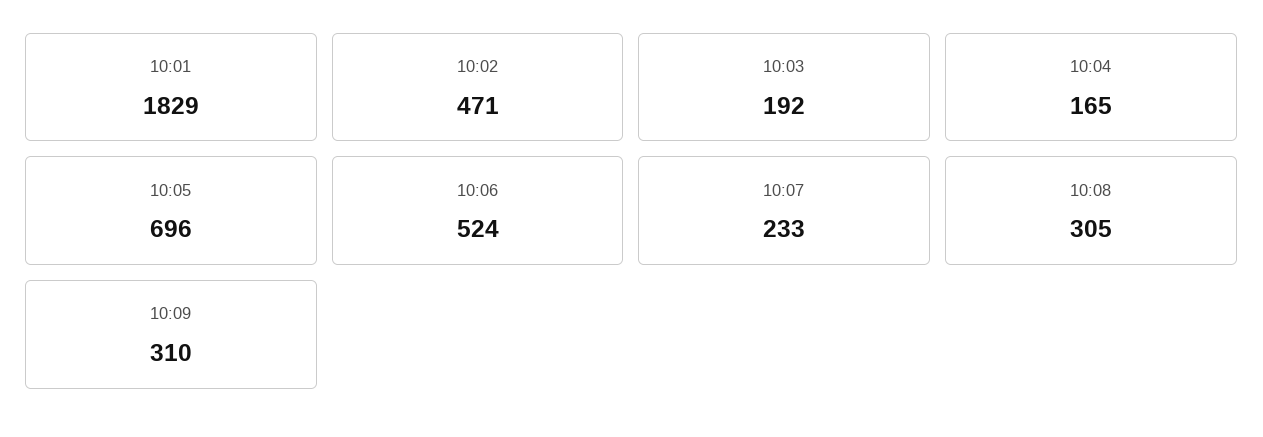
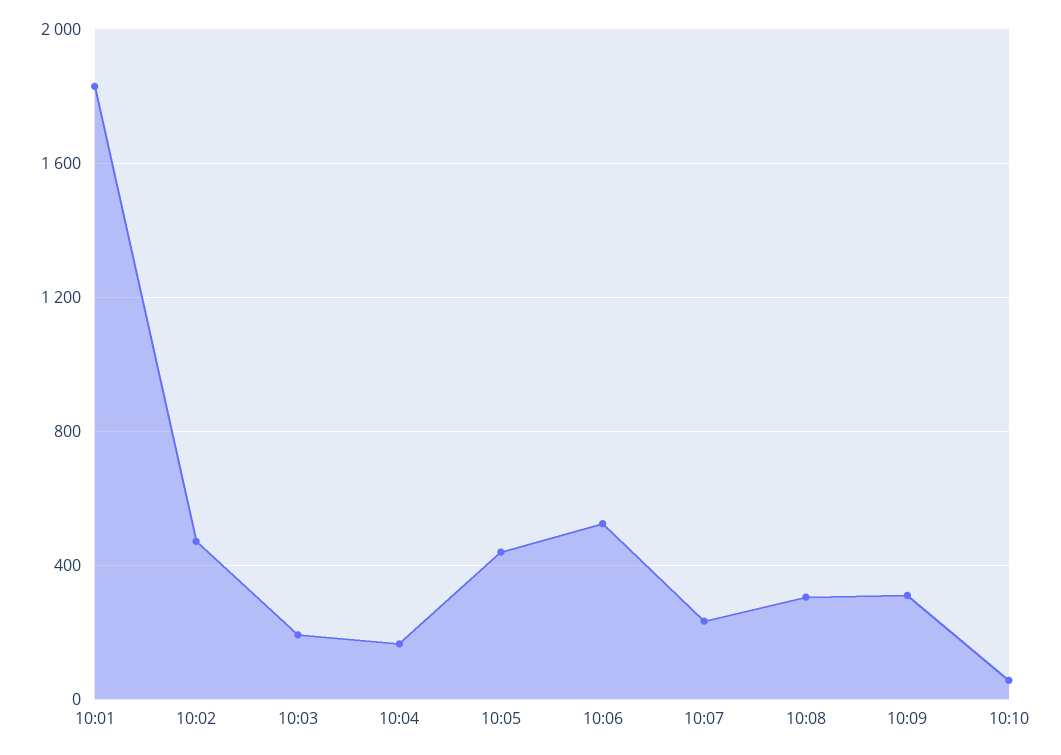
10:05: 696 -> 450
10:10: none -> 50

